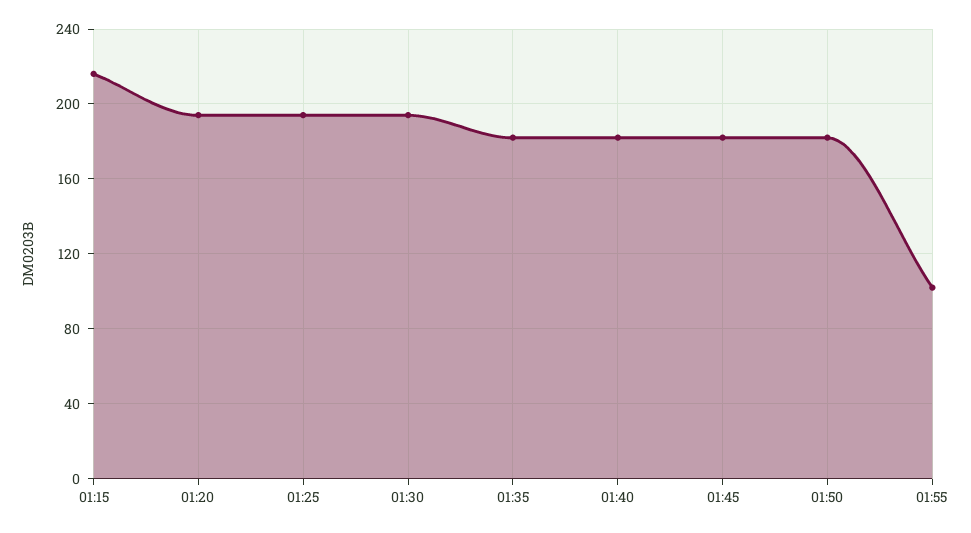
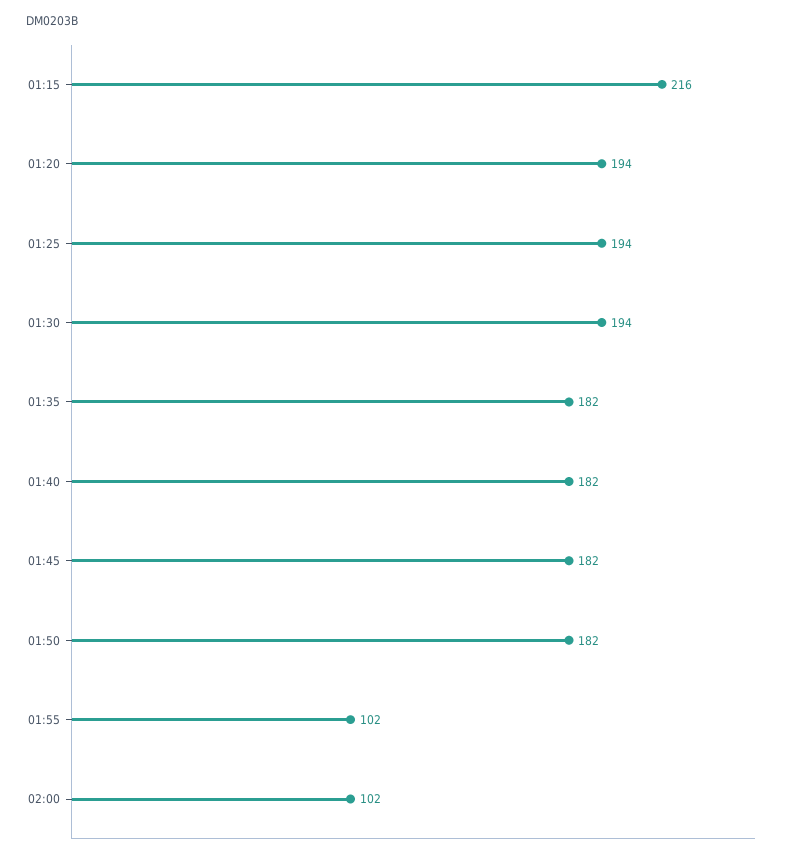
02:00: none -> 102

